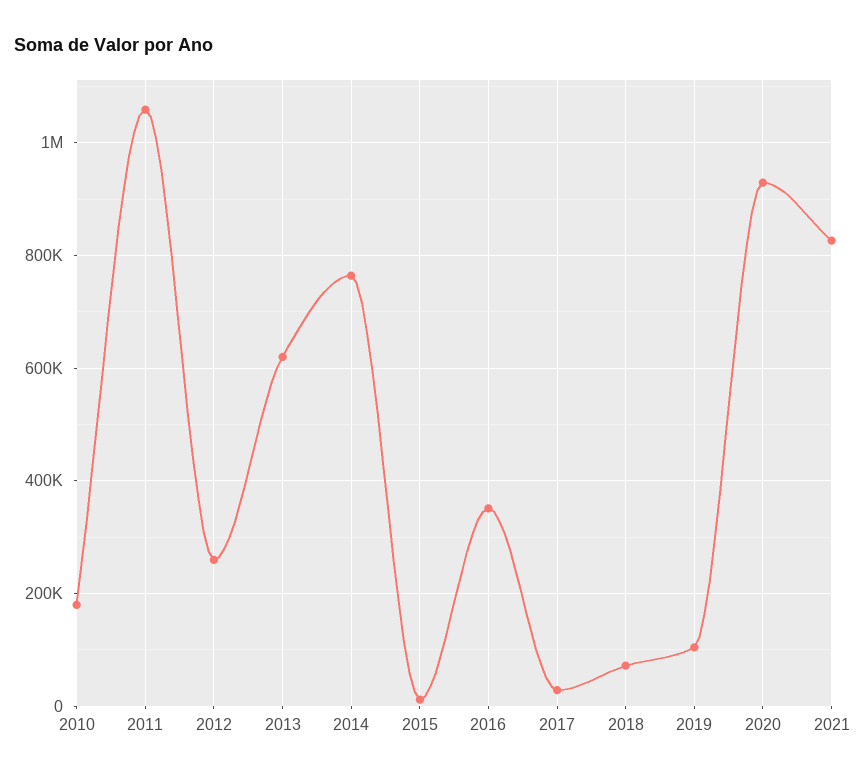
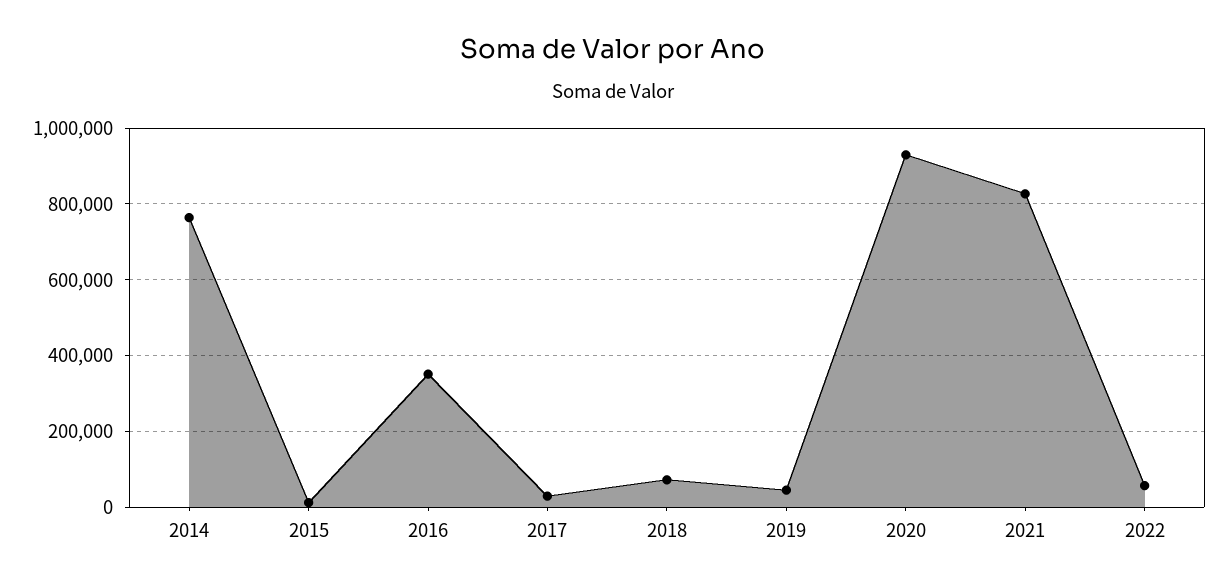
2010: 180000 -> none
2011: 1060000 -> none
2012: 260000 -> none
2013: 620000 -> none
2019: 100000 -> 40000
2022: none -> 60000

